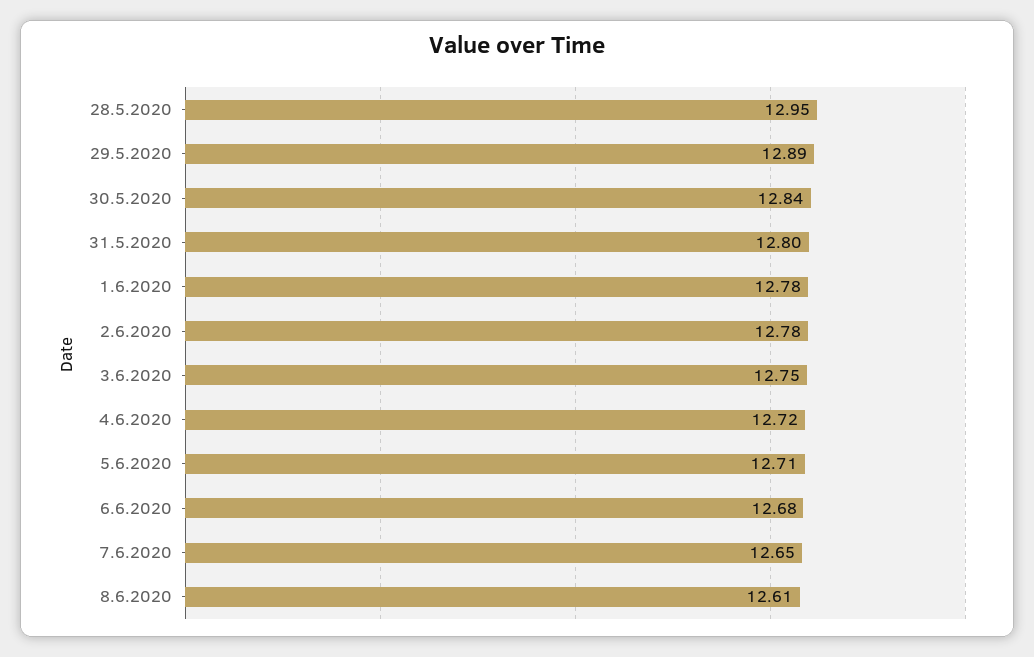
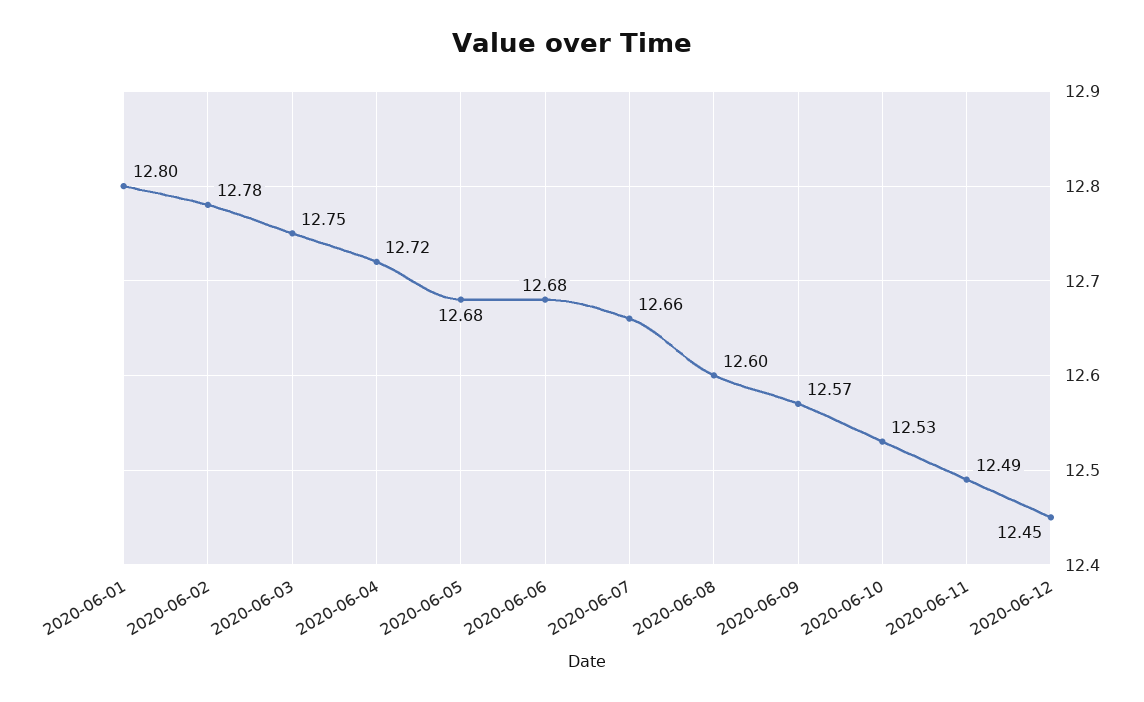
28.5.2020: 12.95 -> none
29.5.2020: 12.89 -> none
30.5.2020: 12.84 -> none
31.5.2020: 12.8 -> none
1.6.2020: 12.78 -> 12.8
5.6.2020: 12.71 -> 12.68
7.6.2020: 12.65 -> 12.66
8.6.2020: 12.61 -> 12.6
2020-06-09: none -> 12.57
2020-06-10: none -> 12.53
2020-06-11: none -> 12.49
2020-06-12: none -> 12.45

